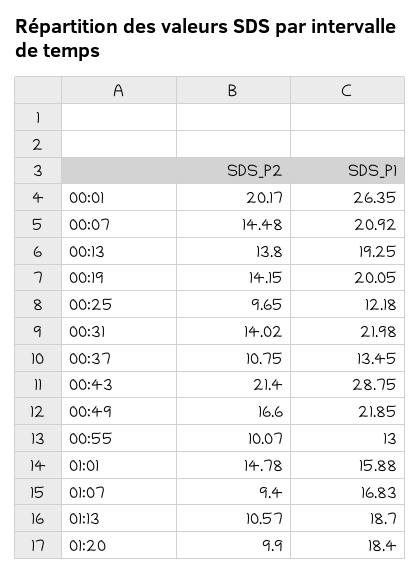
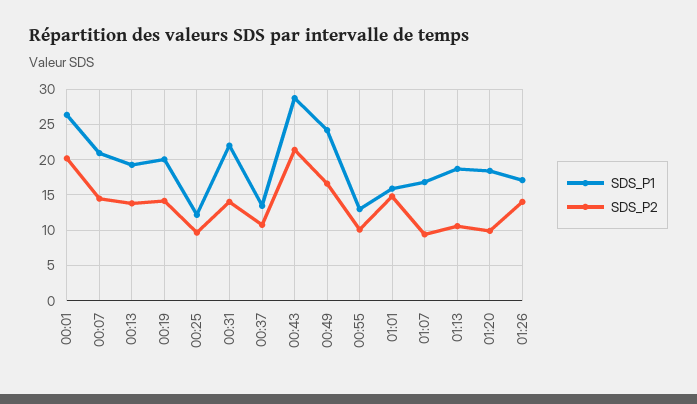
SDS_P1, 00:49: 21.85 -> 24
SDS_P1, 01:26: none -> 17
SDS_P2, 01:26: none -> 14

